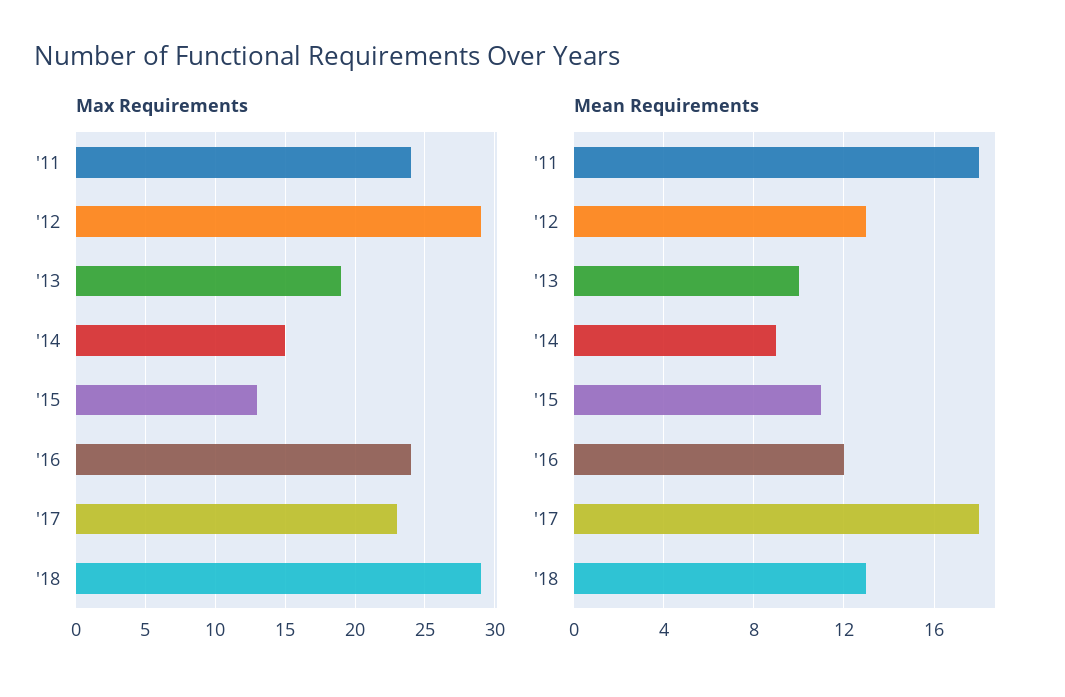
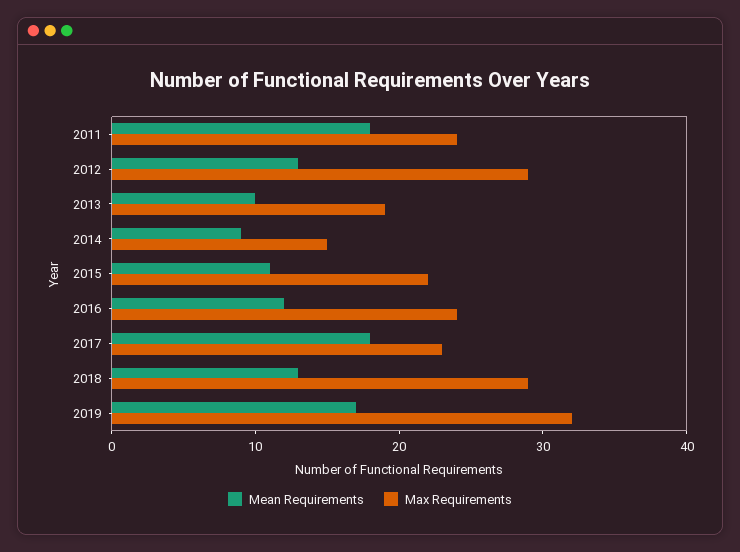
Max Requirements, '15: 13 -> 22
Mean Requirements, 2019: none -> 17
Max Requirements, 2019: none -> 32

